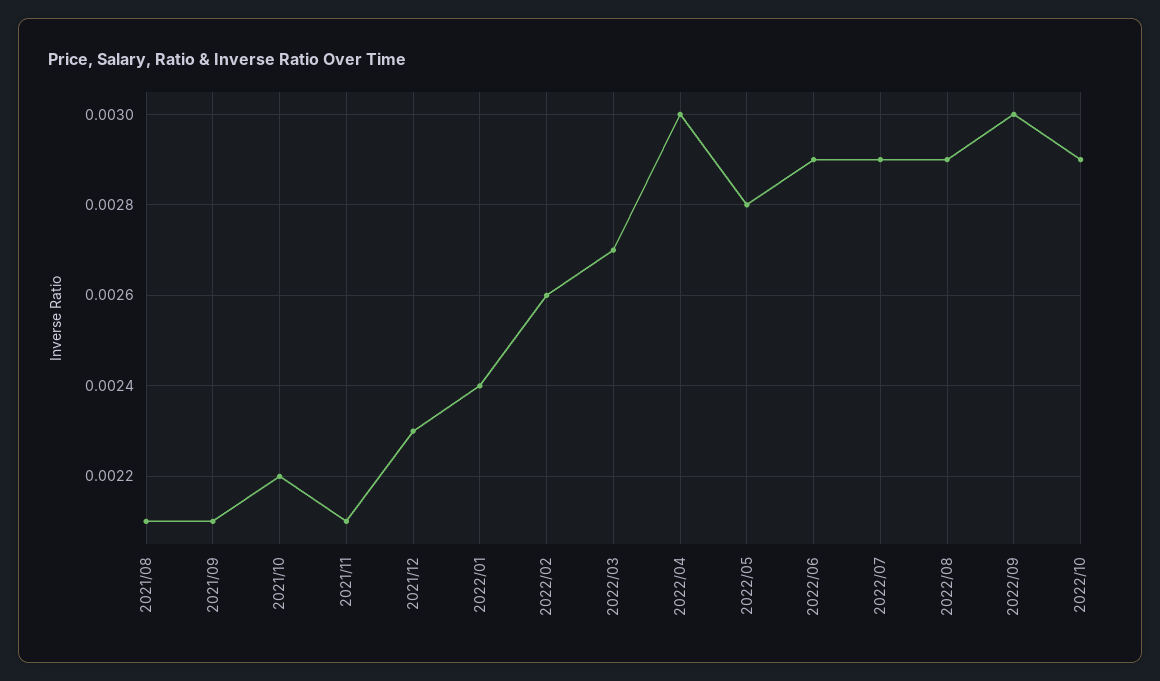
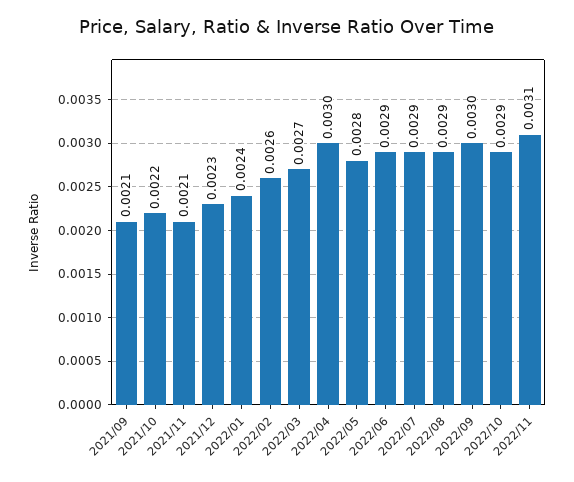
2021/08: 0.0021 -> none
2022/11: none -> 0.0031

